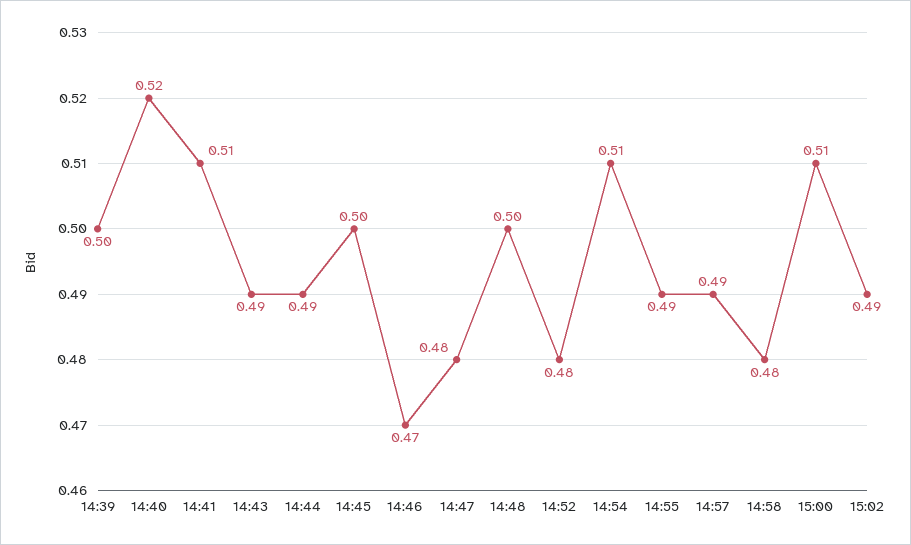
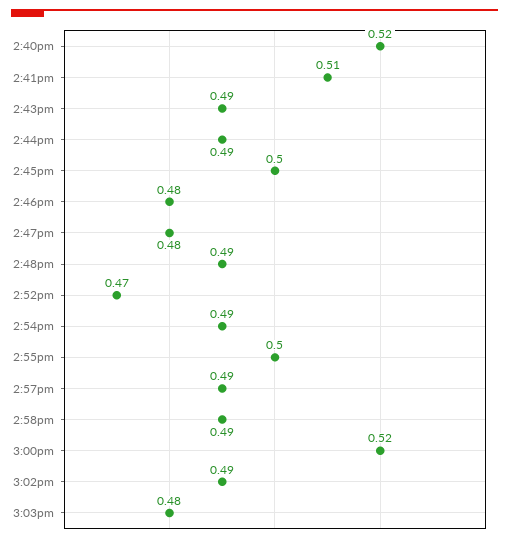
14:39: 0.5 -> none
14:46: 0.47 -> 0.48
14:48: 0.5 -> 0.49
14:52: 0.48 -> 0.47
14:54: 0.51 -> 0.49
14:55: 0.49 -> 0.5
14:58: 0.48 -> 0.49
15:00: 0.51 -> 0.52
3:03pm: none -> 0.48

